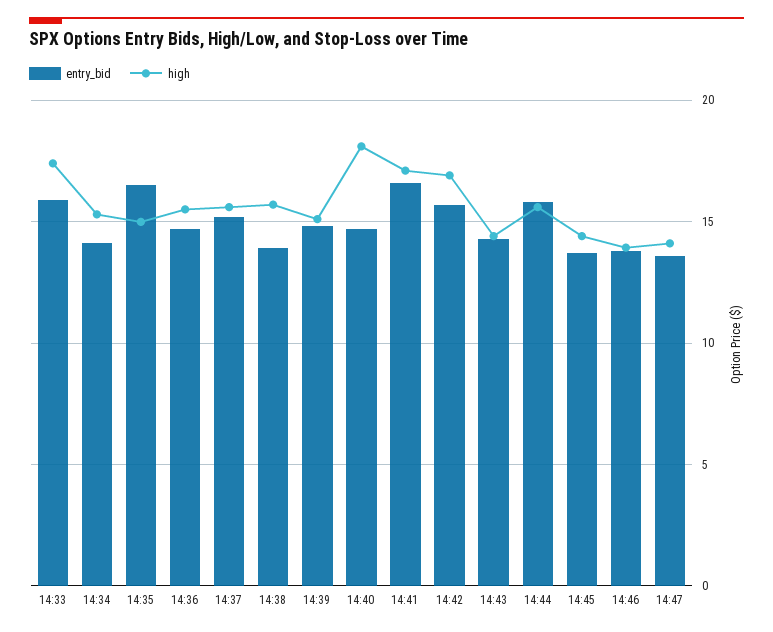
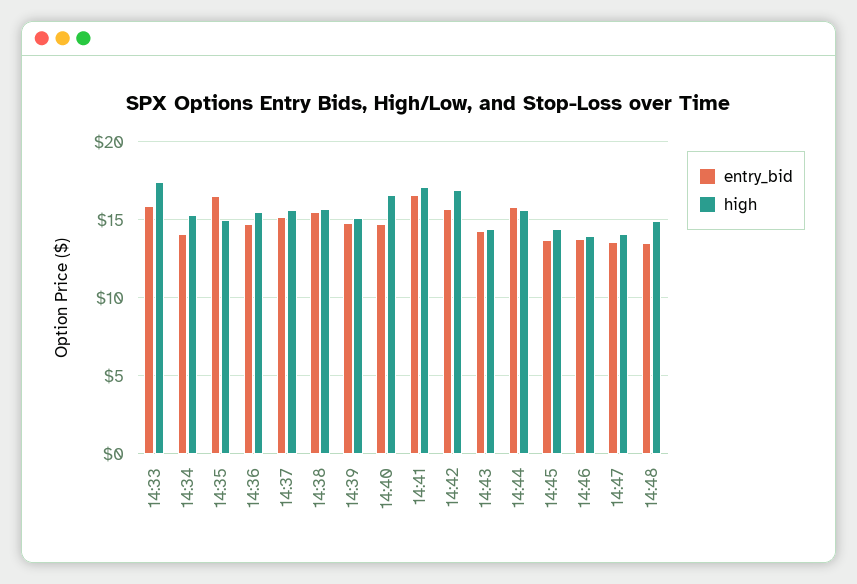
entry_bid, 14:38: 14 -> 15.5
high, 14:40: 18 -> 16.5
entry_bid, 14:48: none -> 13.5
high, 14:48: none -> 15

